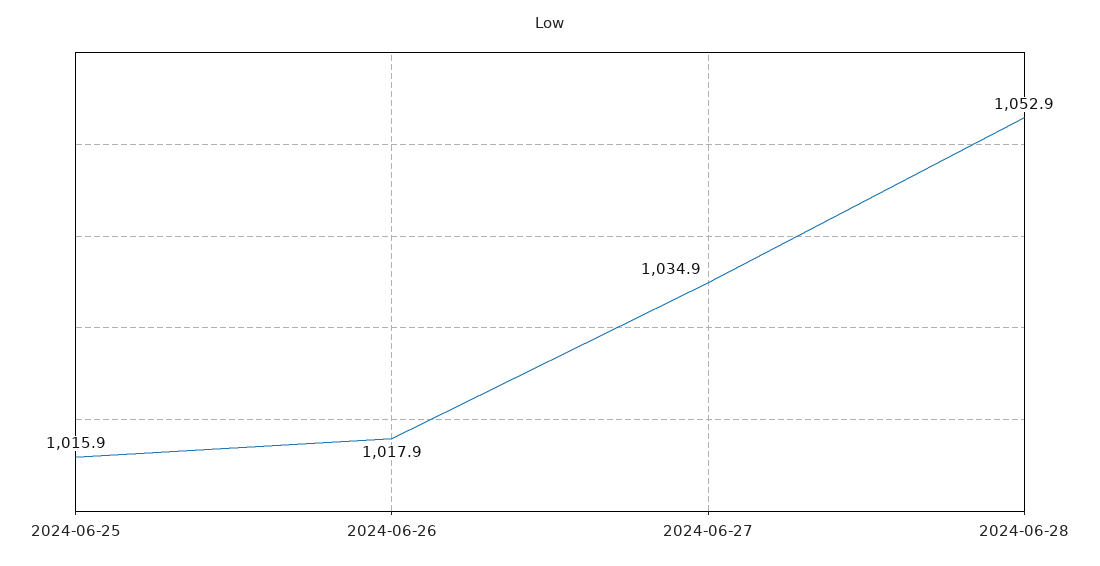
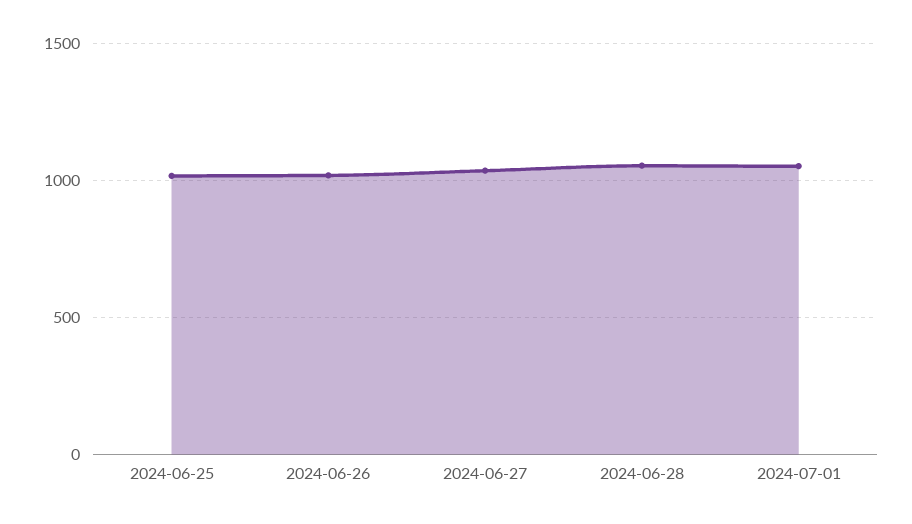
2024-07-01: none -> 1050

